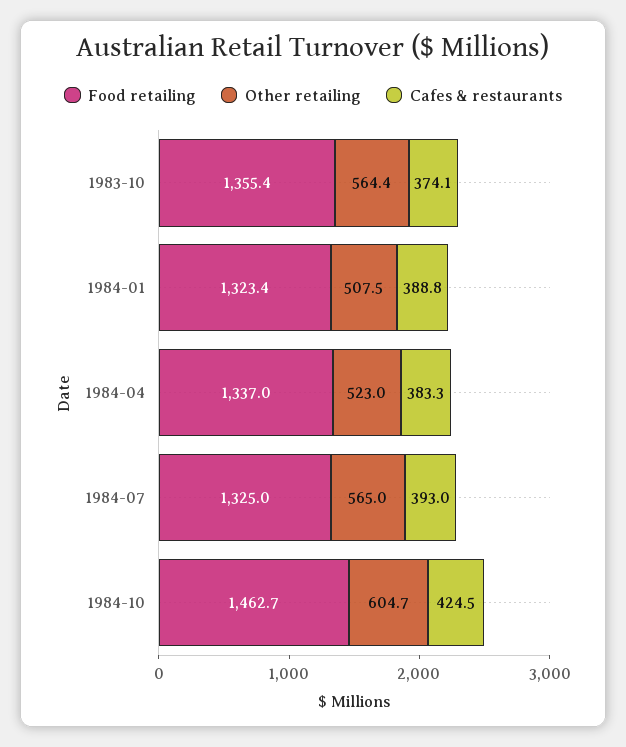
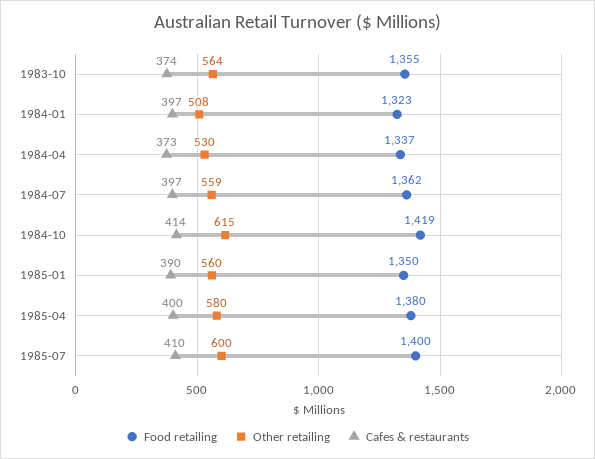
Cafes & restaurants, 1984-01: 388.8 -> 397
Other retailing, 1984-04: 523 -> 530
Cafes & restaurants, 1984-04: 383.3 -> 373
Food retailing, 1984-07: 1325 -> 1362
Other retailing, 1984-07: 565 -> 559
Cafes & restaurants, 1984-07: 393 -> 397
Food retailing, 1984-10: 1462.7 -> 1419
Other retailing, 1984-10: 604.7 -> 615
Cafes & restaurants, 1984-10: 424.5 -> 414
Food retailing, 1985-01: none -> 1350
Other retailing, 1985-01: none -> 560
Cafes & restaurants, 1985-01: none -> 390
Food retailing, 1985-04: none -> 1380
Other retailing, 1985-04: none -> 580
Cafes & restaurants, 1985-04: none -> 400
Food retailing, 1985-07: none -> 1400
Other retailing, 1985-07: none -> 600
Cafes & restaurants, 1985-07: none -> 410

